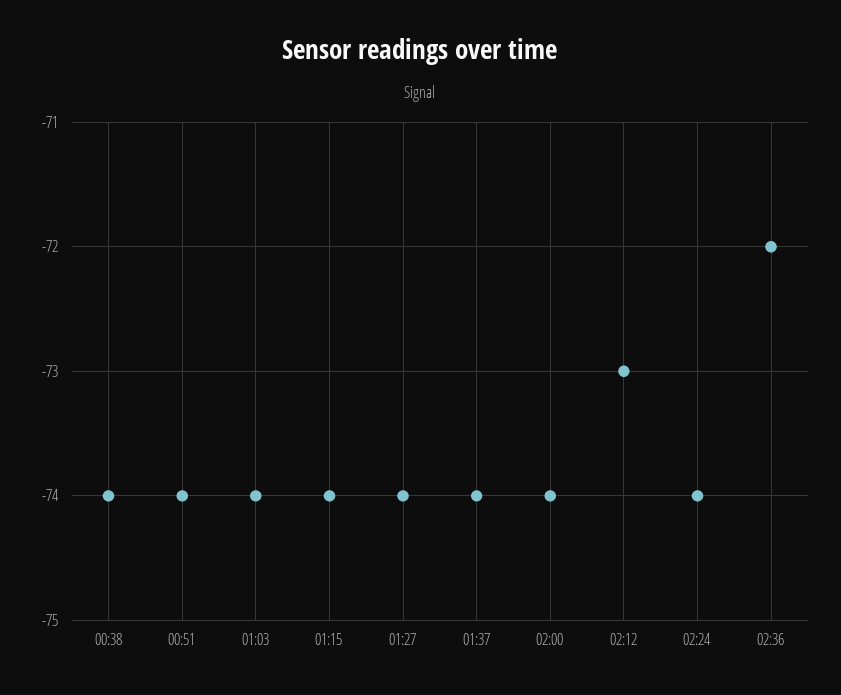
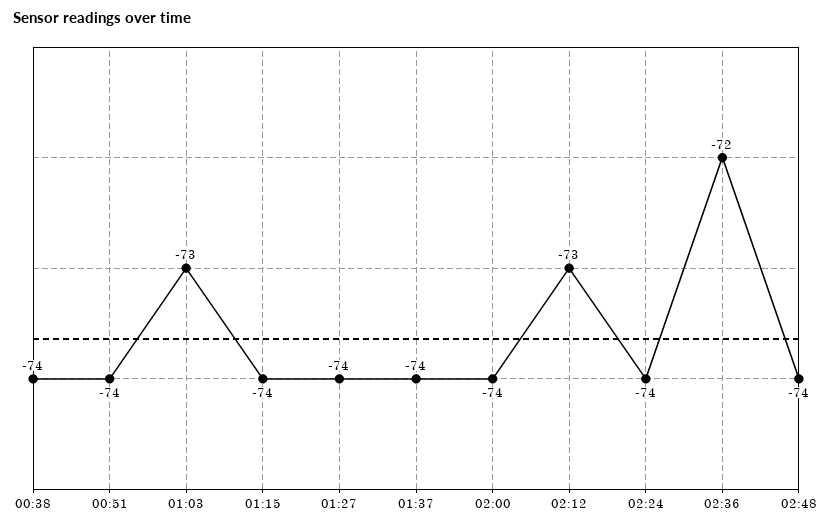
01:03: -74 -> -73
02:48: none -> -74

